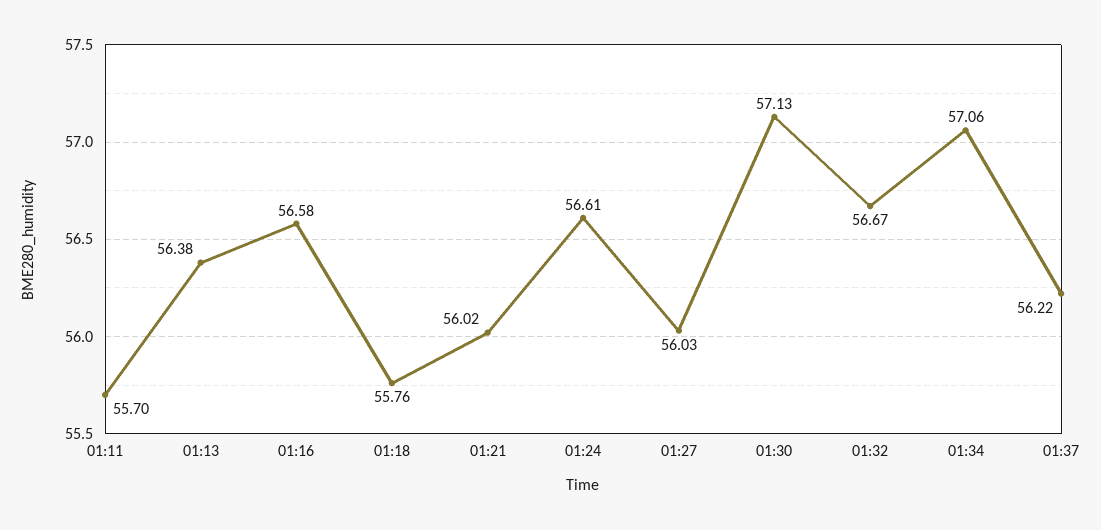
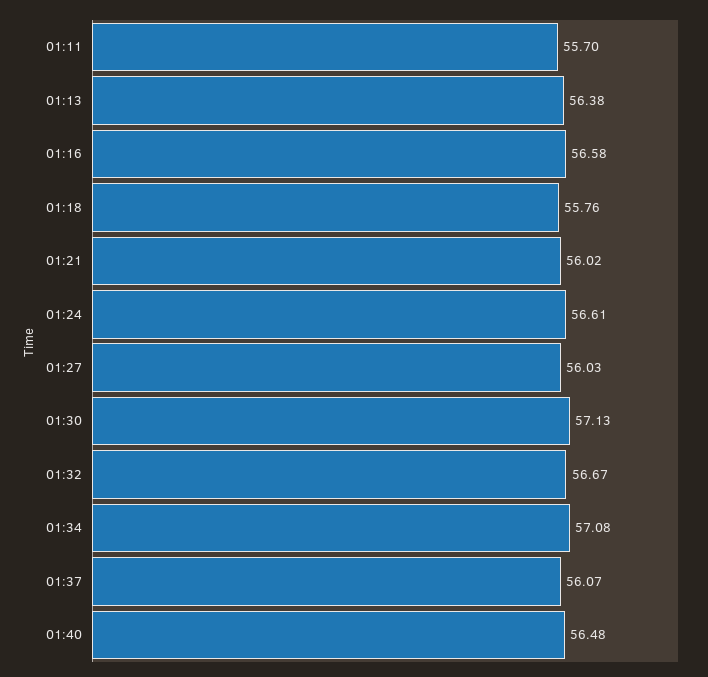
01:34: 57.06 -> 57.08
01:37: 56.22 -> 56.07
01:40: none -> 56.48

